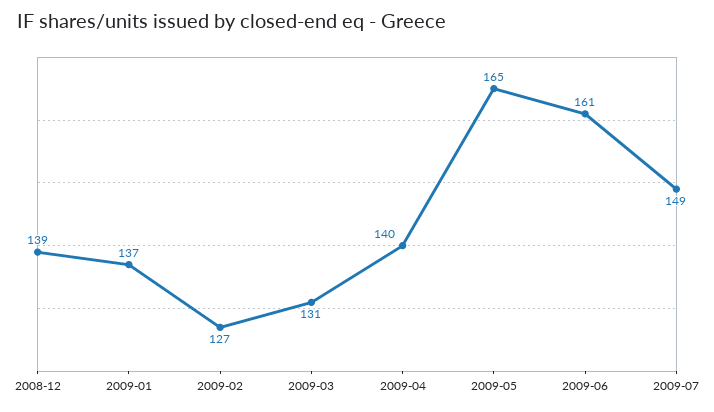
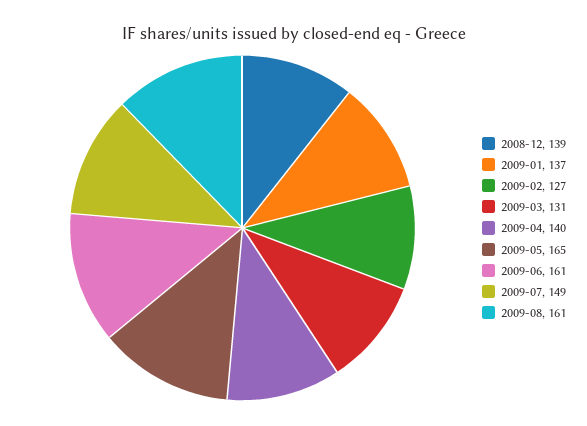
2009-08: none -> 161

